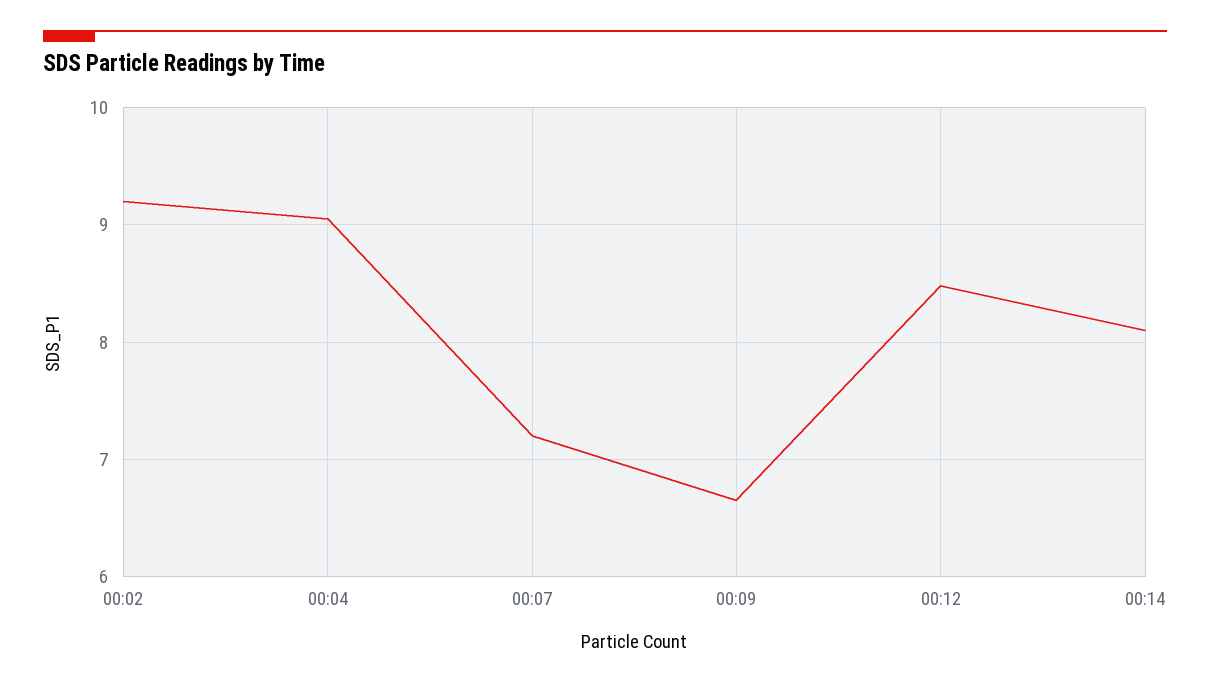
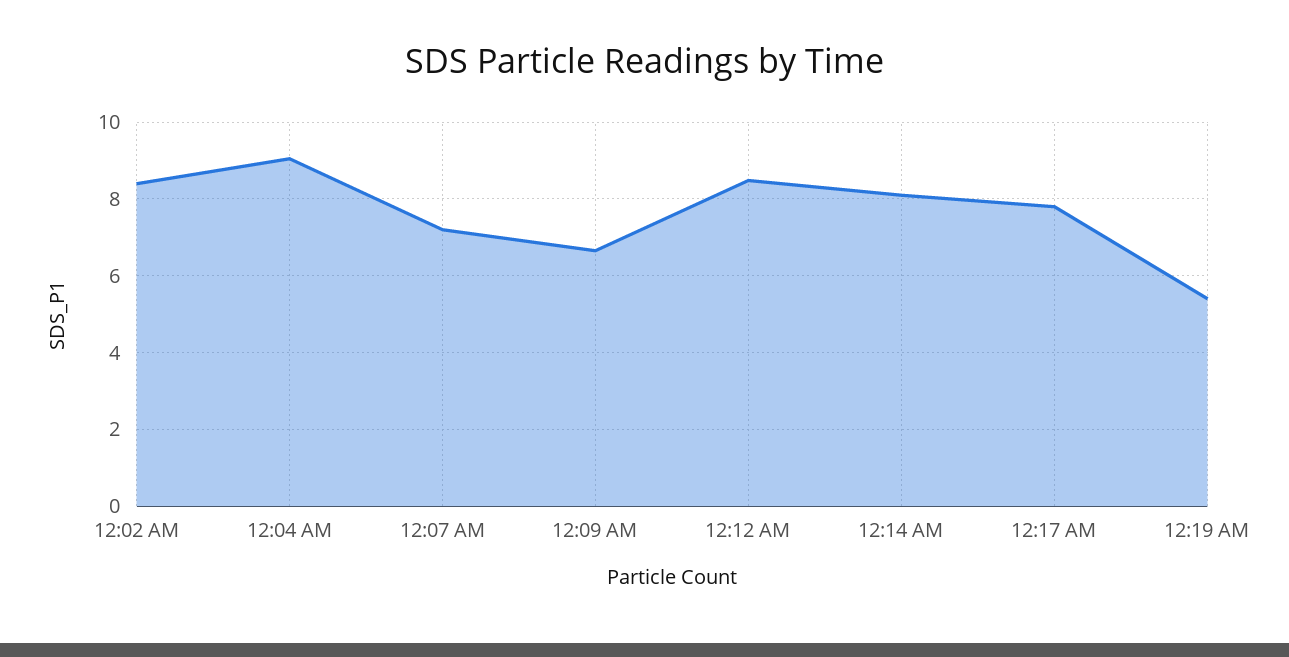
00:02: 9.2 -> 8.4
12:17 AM: none -> 7.8
12:19 AM: none -> 5.4

